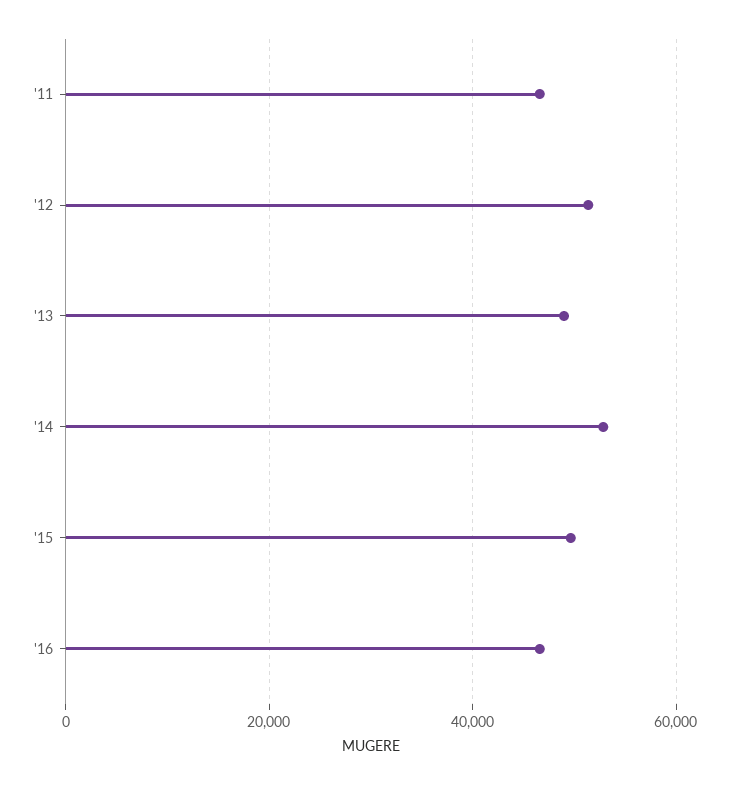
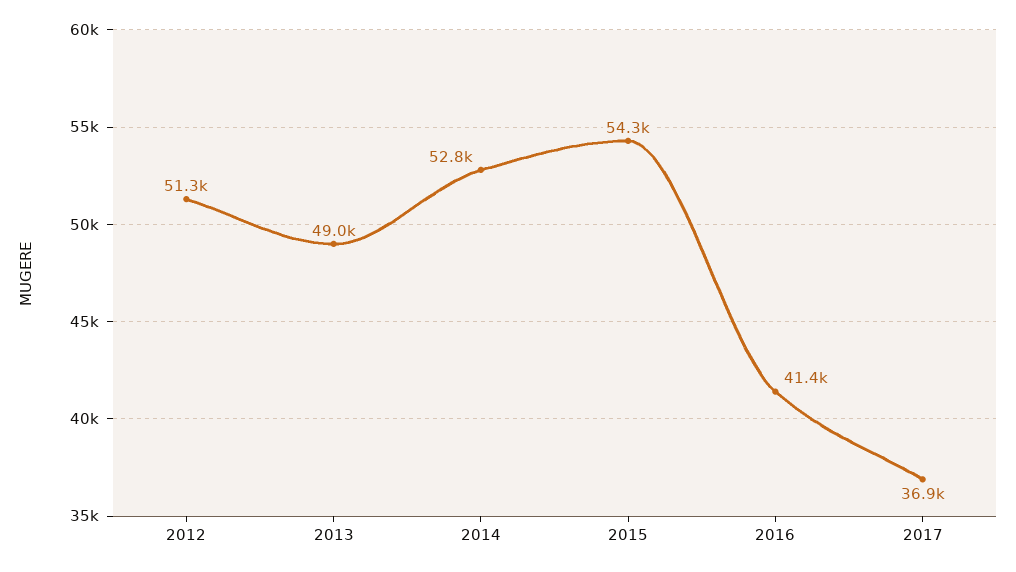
'11: 46000 -> none
'15: 50000 -> 54300
'16: 46000 -> 41400
2017: none -> 36900

